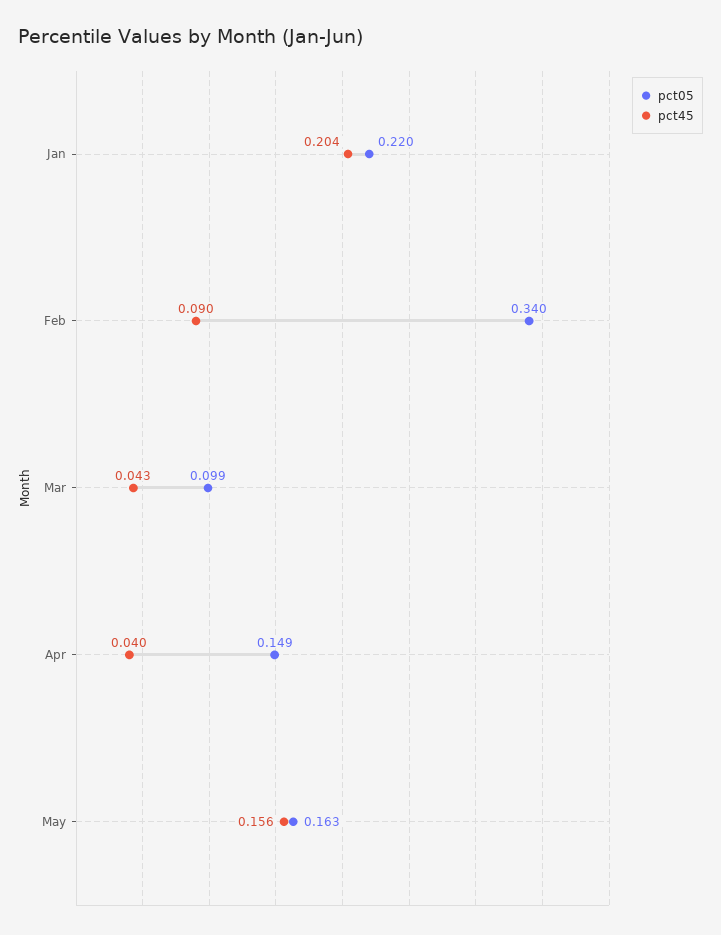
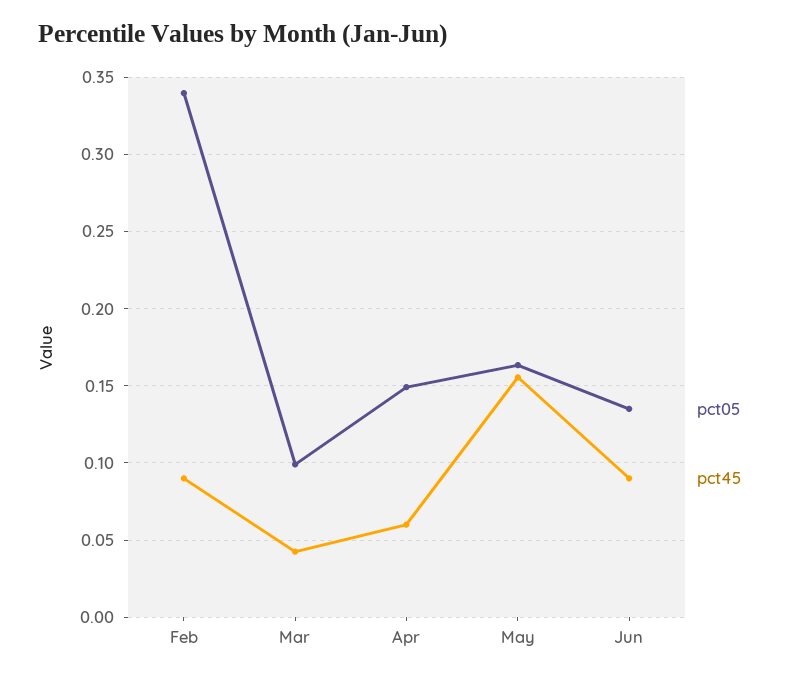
pct05, Jan: 0.22 -> none
pct45, Jan: 0.204 -> none
pct45, Apr: 0.04 -> 0.06
pct05, Jun: none -> 0.135
pct45, Jun: none -> 0.09

